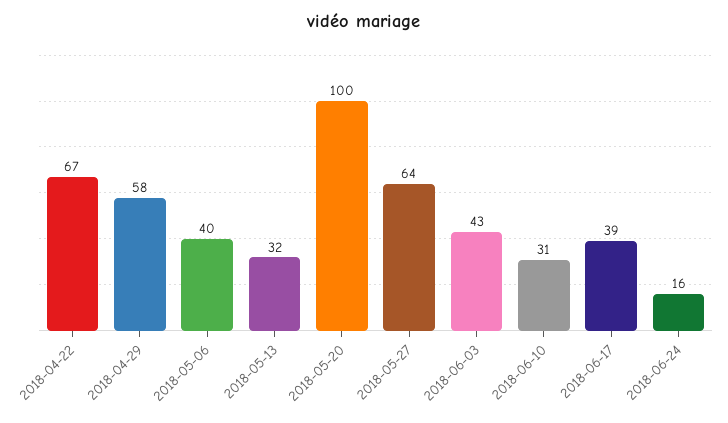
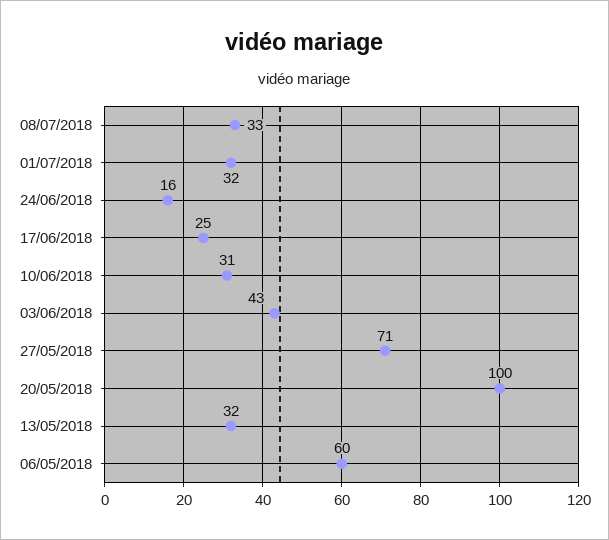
2018-04-22: 67 -> none
2018-04-29: 58 -> none
2018-05-06: 40 -> 60
2018-05-27: 64 -> 71
2018-06-17: 39 -> 25
08/07/2018: none -> 33
01/07/2018: none -> 32

